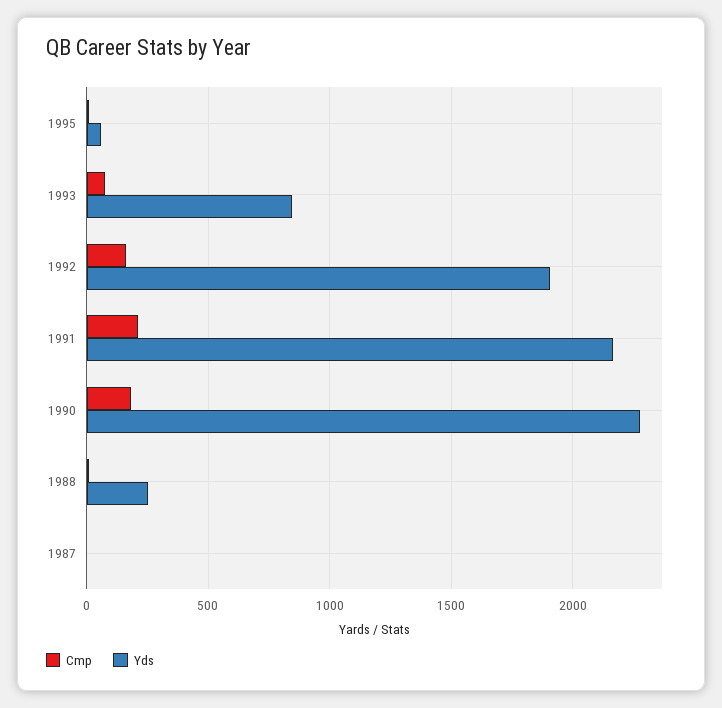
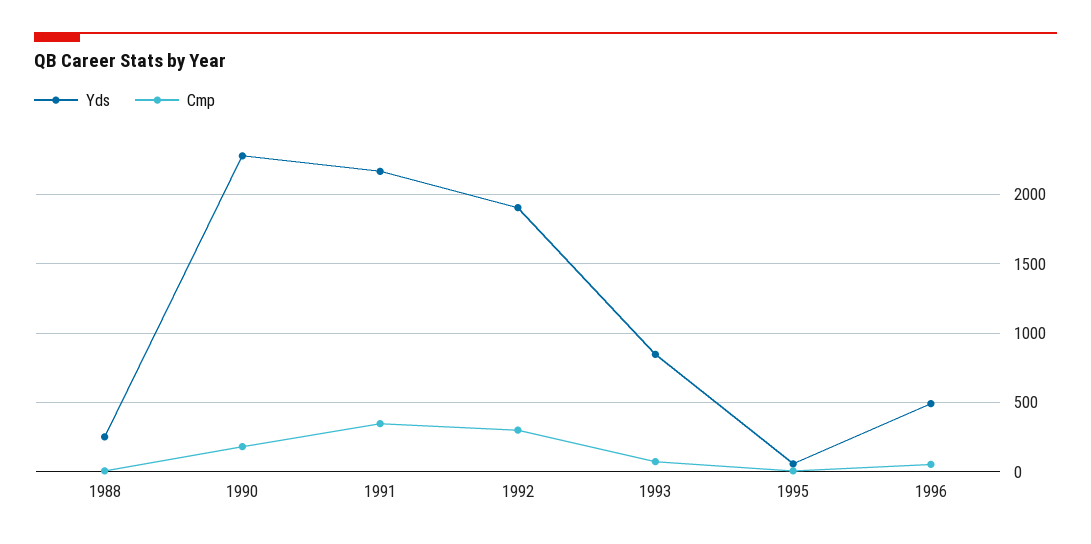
Cmp, 1992: 150 -> 300
Cmp, 1991: 200 -> 350
Cmp, 1987: 0 -> none
Yds, 1987: 0 -> none
Yds, 1996: none -> 500
Cmp, 1996: none -> 50

